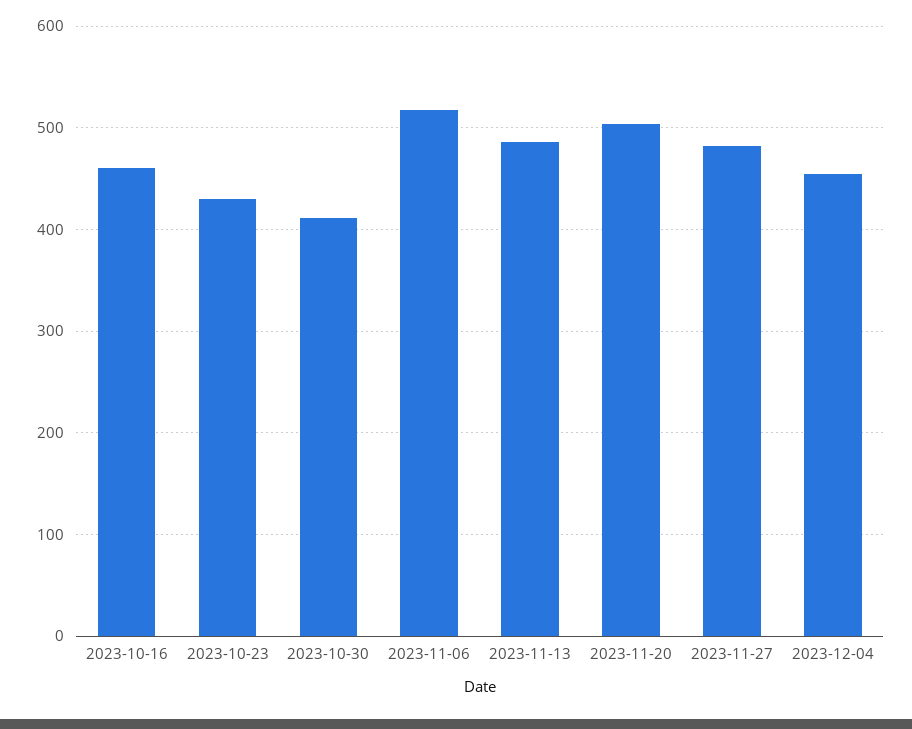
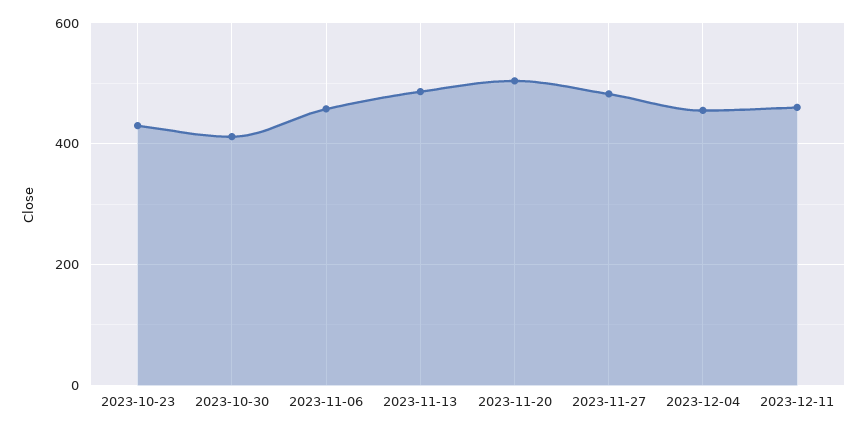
2023-10-16: 460 -> none
2023-11-06: 520 -> 460
2023-12-11: none -> 460

